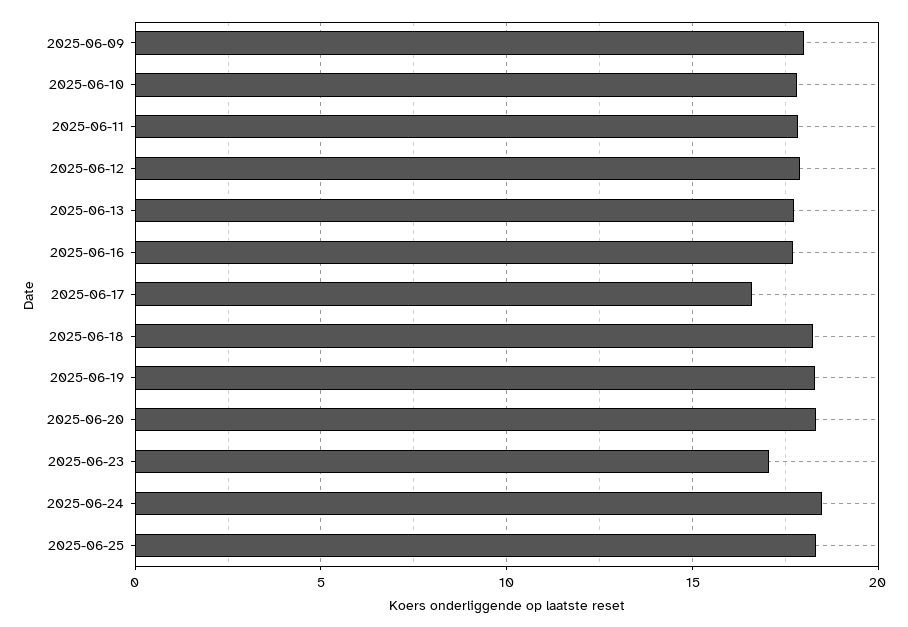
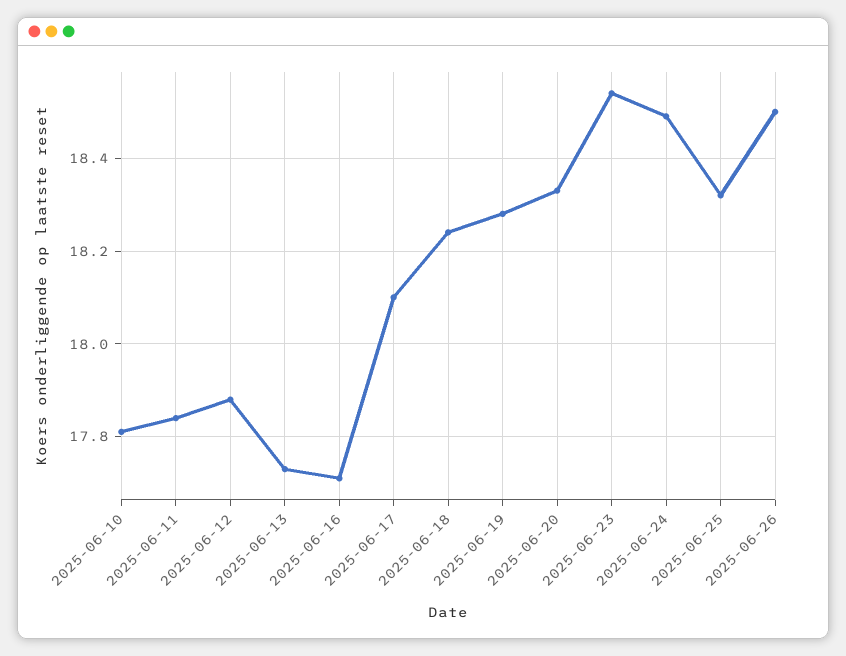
2025-06-09: 18 -> none
2025-06-17: 16.5 -> 18.1
2025-06-23: 17 -> 18.55
2025-06-26: none -> 18.5

